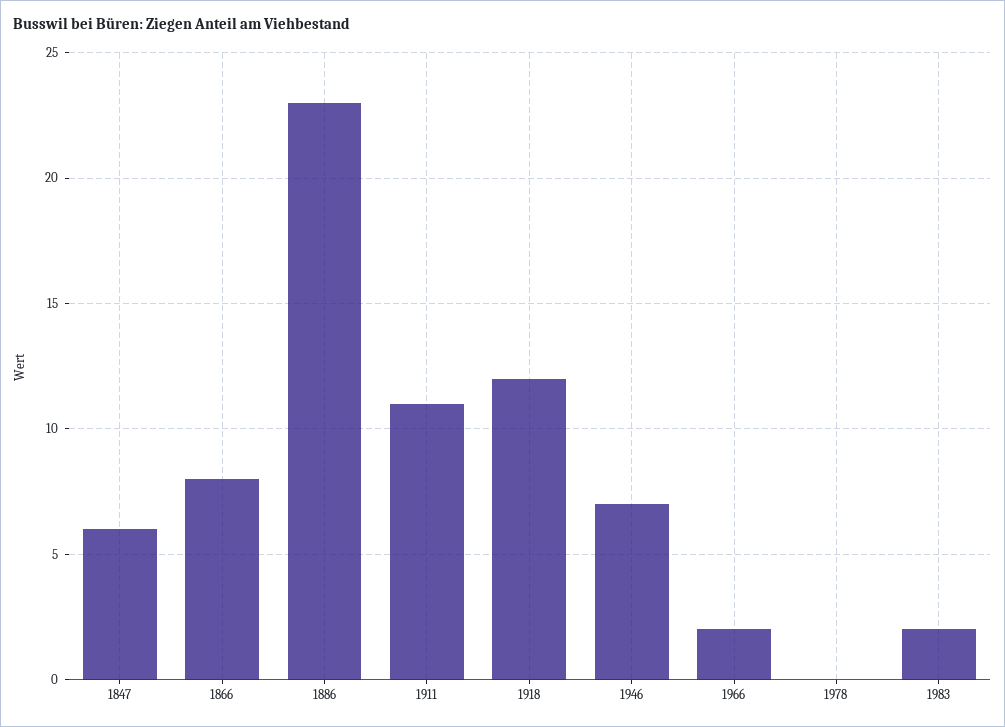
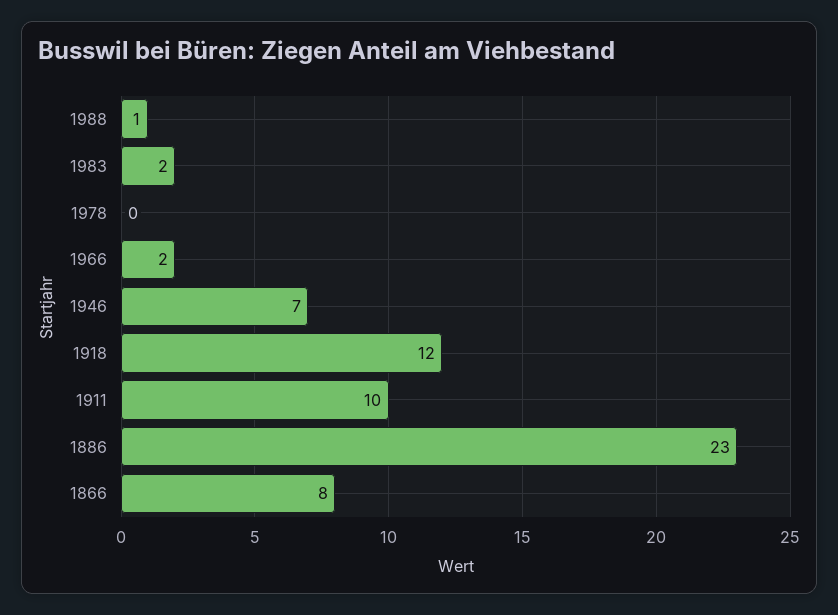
1847: 6 -> none
1911: 11 -> 10
1988: none -> 1

